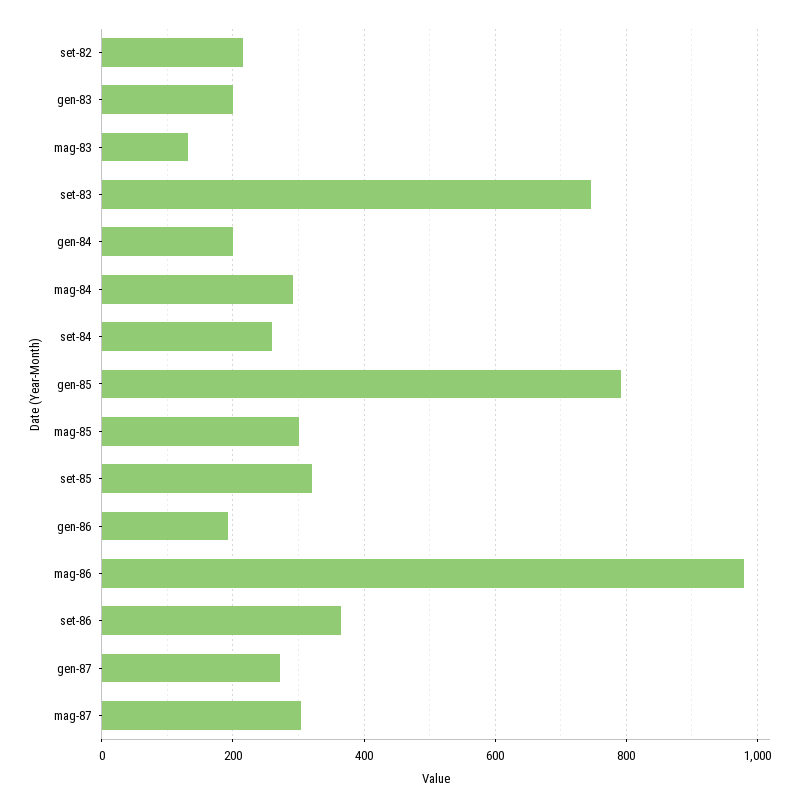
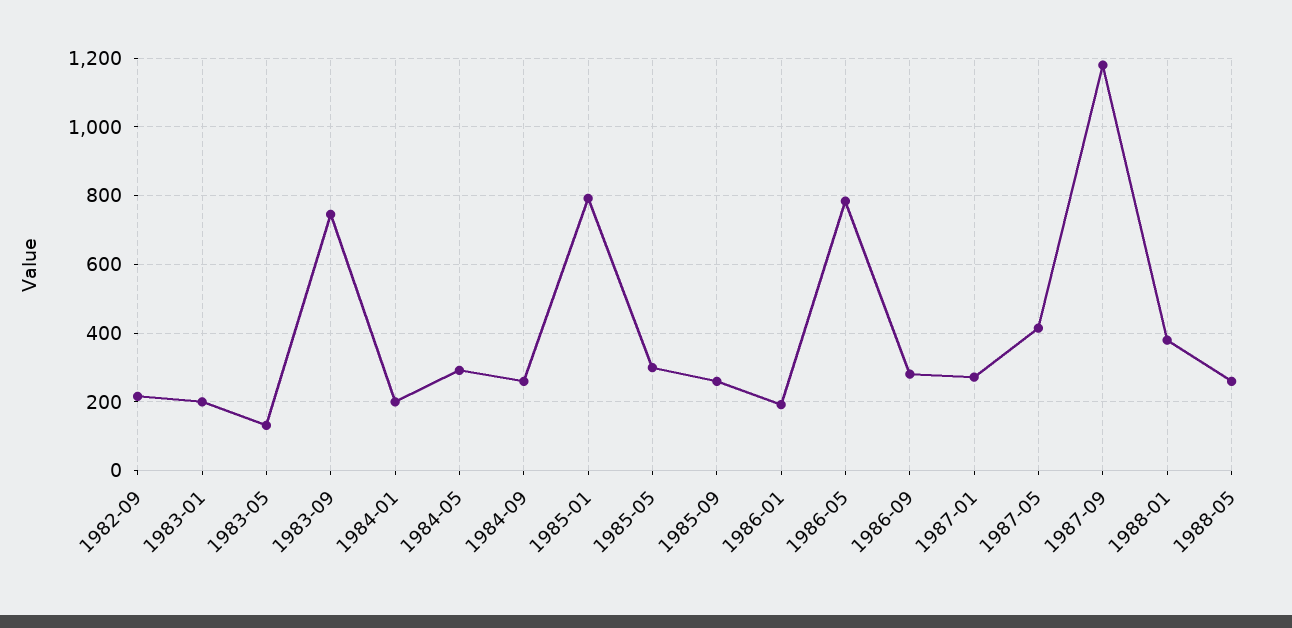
set-85: 320 -> 260
mag-86: 980 -> 780
set-86: 360 -> 280
mag-87: 300 -> 420
1987-09: none -> 1180
1988-01: none -> 380
1988-05: none -> 260

